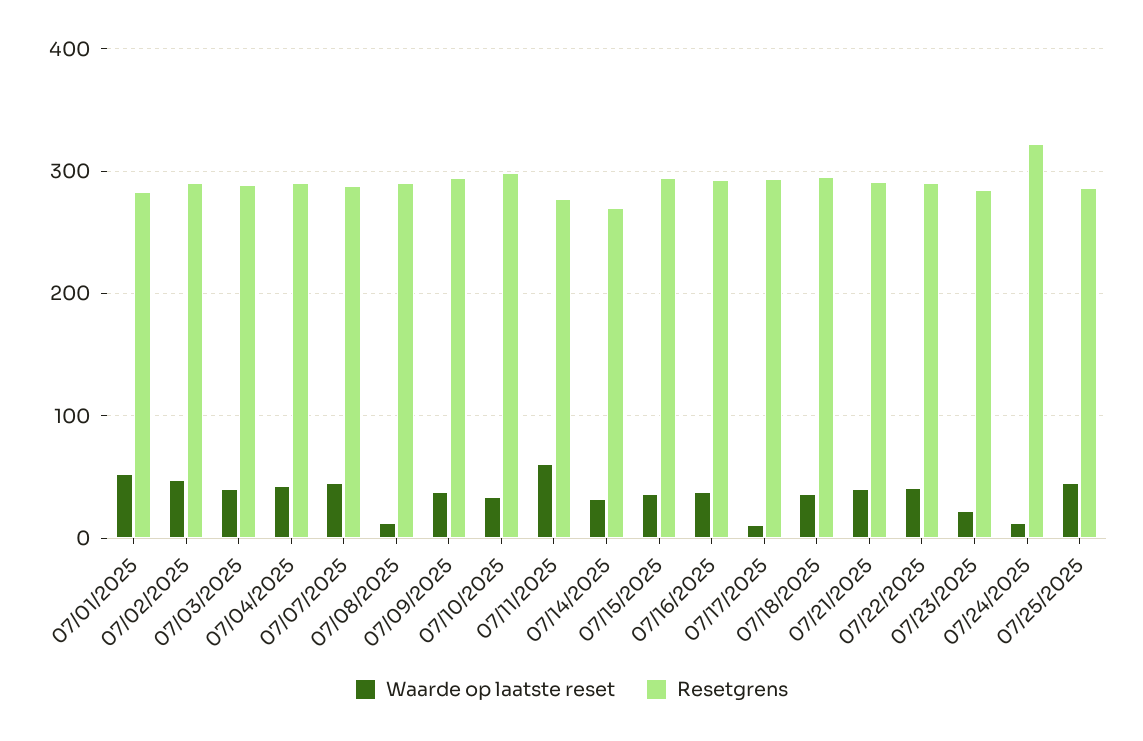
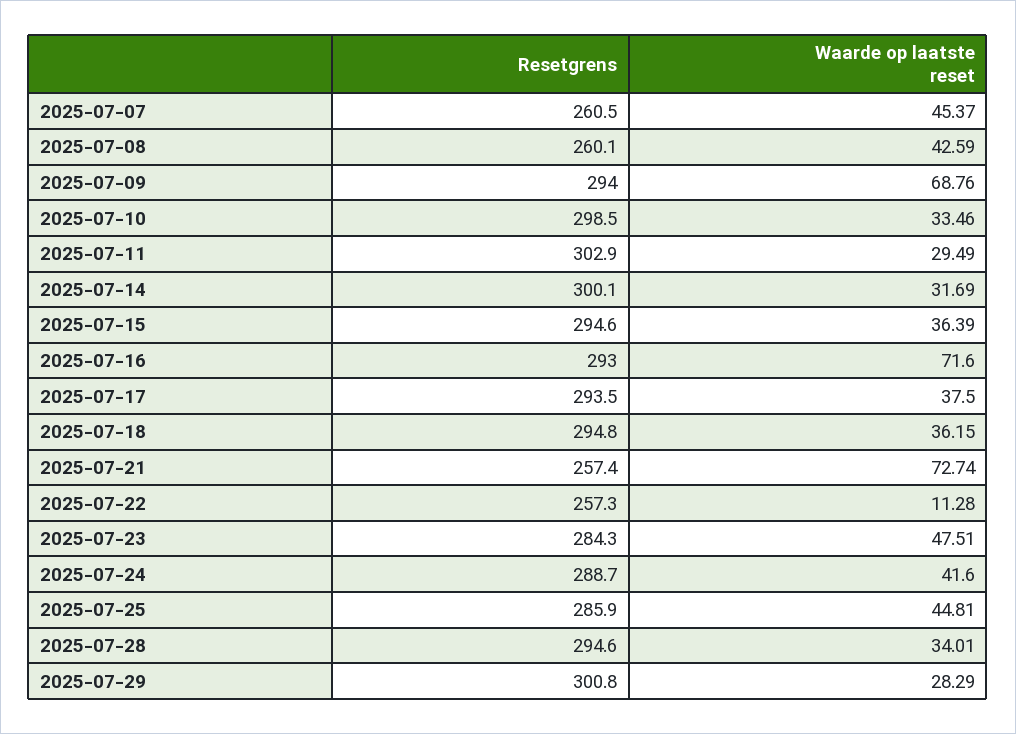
Waarde op laatste reset, 07/01/2025: 50 -> none
Resetgrens, 07/01/2025: 280 -> none
Waarde op laatste reset, 07/02/2025: 50 -> none
Resetgrens, 07/02/2025: 290 -> none
Waarde op laatste reset, 07/03/2025: 40 -> none
Resetgrens, 07/03/2025: 290 -> none
Waarde op laatste reset, 07/04/2025: 40 -> none
Resetgrens, 07/04/2025: 290 -> none
Resetgrens, 07/07/2025: 290 -> 260.5
Waarde op laatste reset, 07/08/2025: 10 -> 42.59
Resetgrens, 07/08/2025: 290 -> 260.1
Waarde op laatste reset, 07/09/2025: 40 -> 68.76
Waarde op laatste reset, 07/11/2025: 60 -> 29.49
Resetgrens, 07/11/2025: 280 -> 302.9
Resetgrens, 07/14/2025: 270 -> 300.1
Waarde op laatste reset, 07/16/2025: 40 -> 71.6
Waarde op laatste reset, 07/17/2025: 10 -> 37.5
Waarde op laatste reset, 07/21/2025: 40 -> 72.74
Resetgrens, 07/21/2025: 290 -> 257.4
Waarde op laatste reset, 07/22/2025: 40 -> 11.28
Resetgrens, 07/22/2025: 290 -> 257.3
Waarde op laatste reset, 07/23/2025: 20 -> 47.51
Waarde op laatste reset, 07/24/2025: 10 -> 41.6
Resetgrens, 07/24/2025: 320 -> 288.7
Resetgrens, 2025-07-28: none -> 294.6
Waarde op laatste reset, 2025-07-28: none -> 34.01
Resetgrens, 2025-07-29: none -> 300.8
Waarde op laatste reset, 2025-07-29: none -> 28.29

